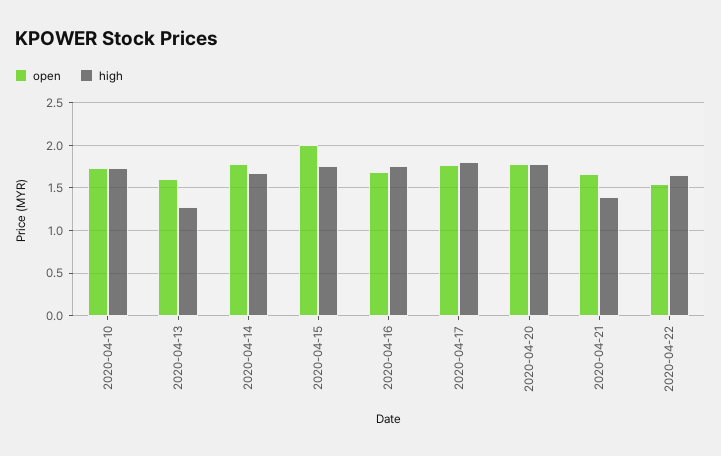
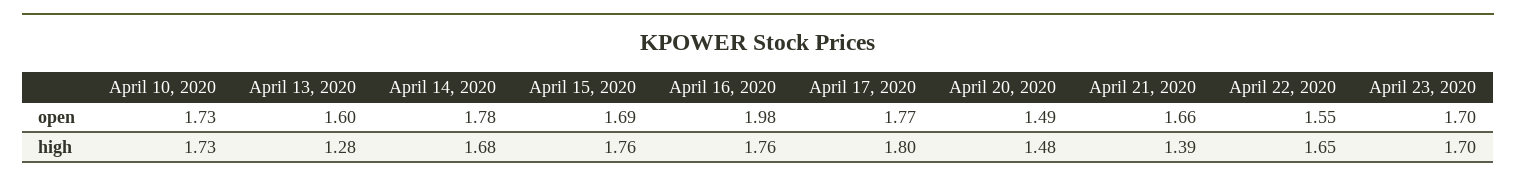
open, 2020-04-15: 2 -> 1.69
open, 2020-04-16: 1.7 -> 1.98
open, 2020-04-20: 1.8 -> 1.49
high, 2020-04-20: 1.8 -> 1.48
open, April 23, 2020: none -> 1.7
high, April 23, 2020: none -> 1.7

